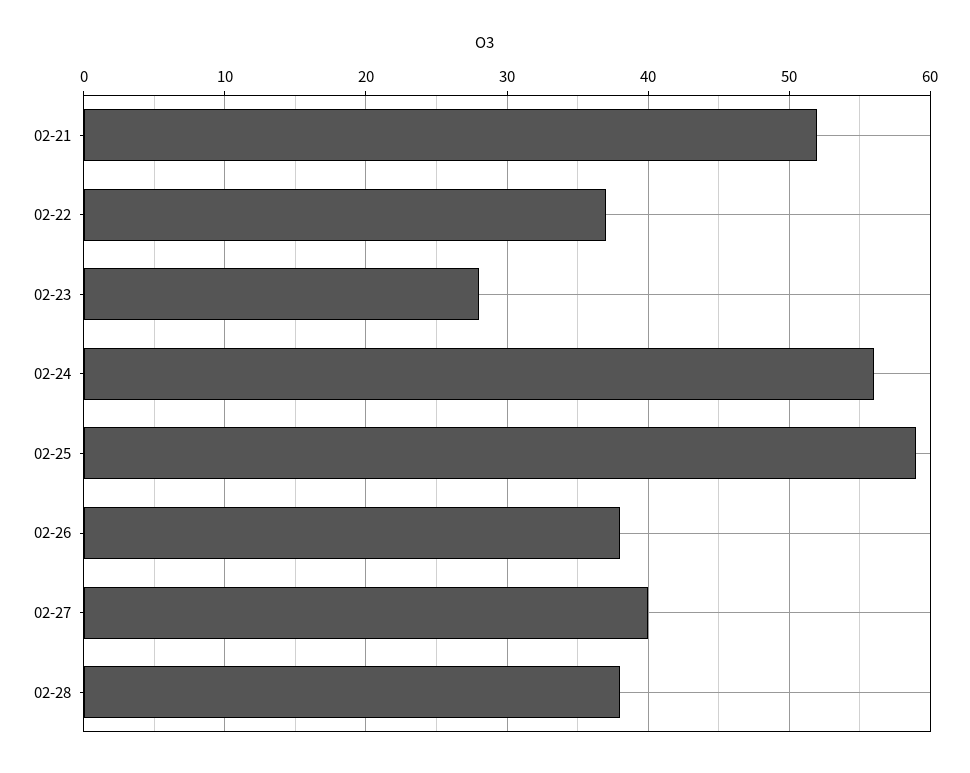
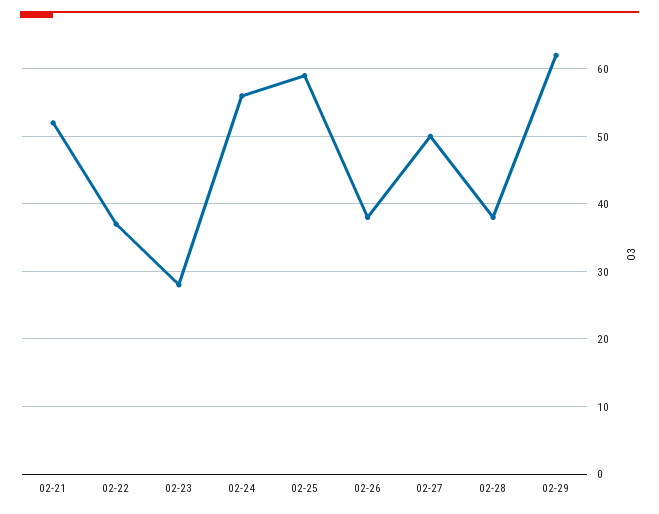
02-27: 40 -> 50
02-29: none -> 62

